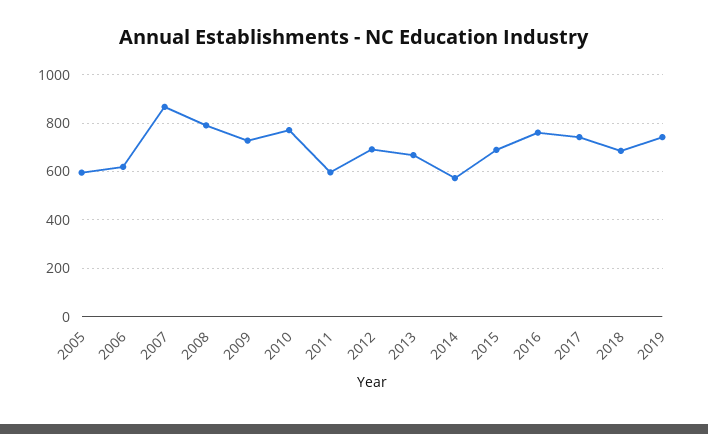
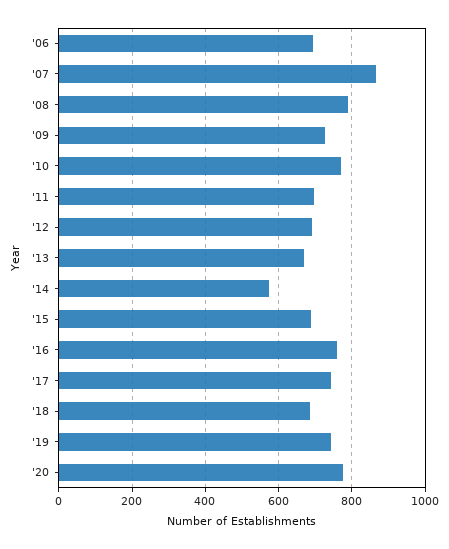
2005: 600 -> none
2006: 625 -> 700
2011: 600 -> 700
'20: none -> 780

